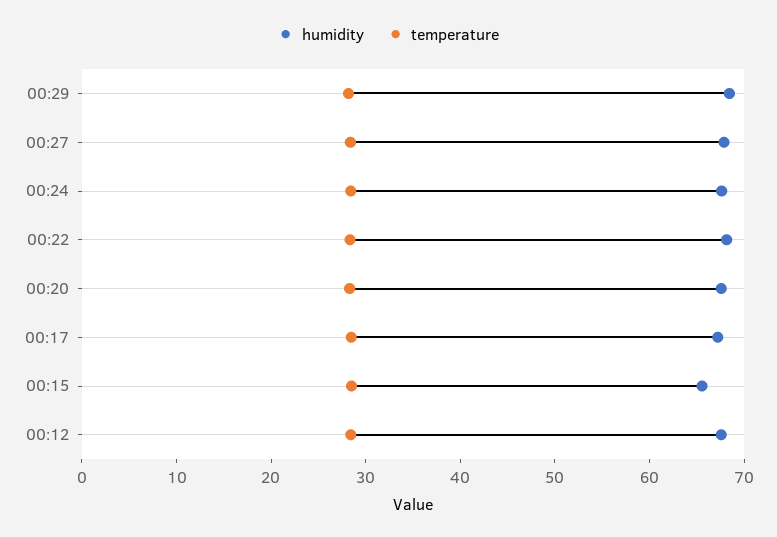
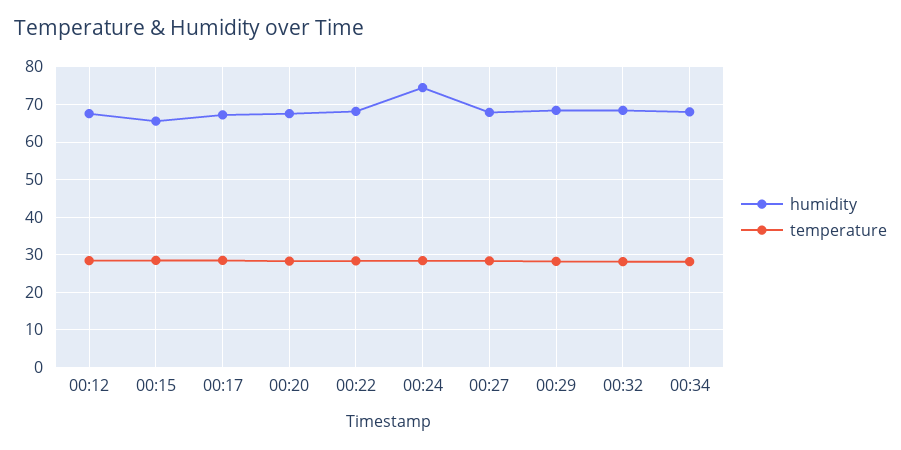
humidity, 00:24: 68 -> 74
humidity, 00:32: none -> 68
temperature, 00:32: none -> 28
humidity, 00:34: none -> 68
temperature, 00:34: none -> 28

